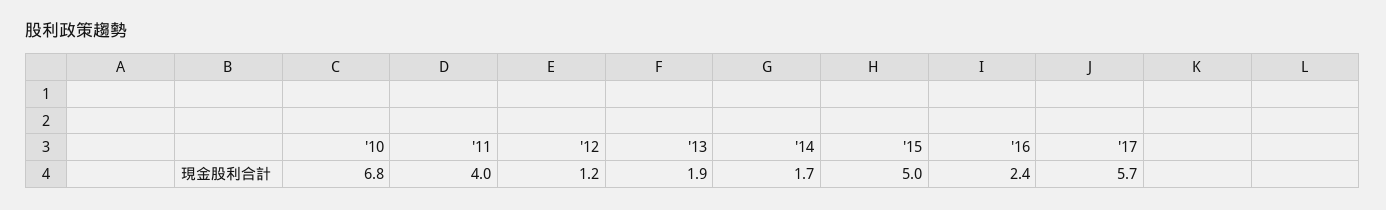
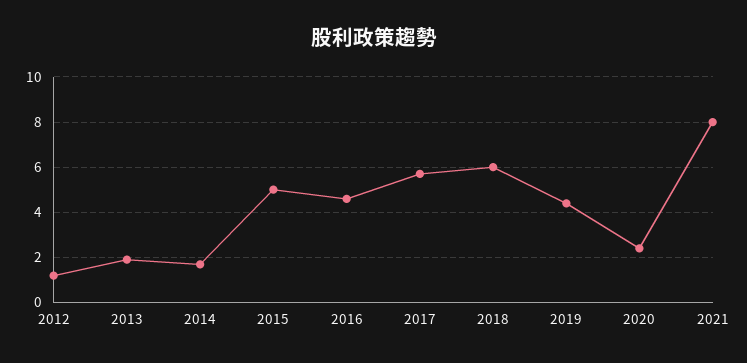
'10: 6.8 -> none
'11: 4 -> none
'16: 2.4 -> 4.5
2018: none -> 6
2019: none -> 4.5
2020: none -> 2.5
2021: none -> 8

